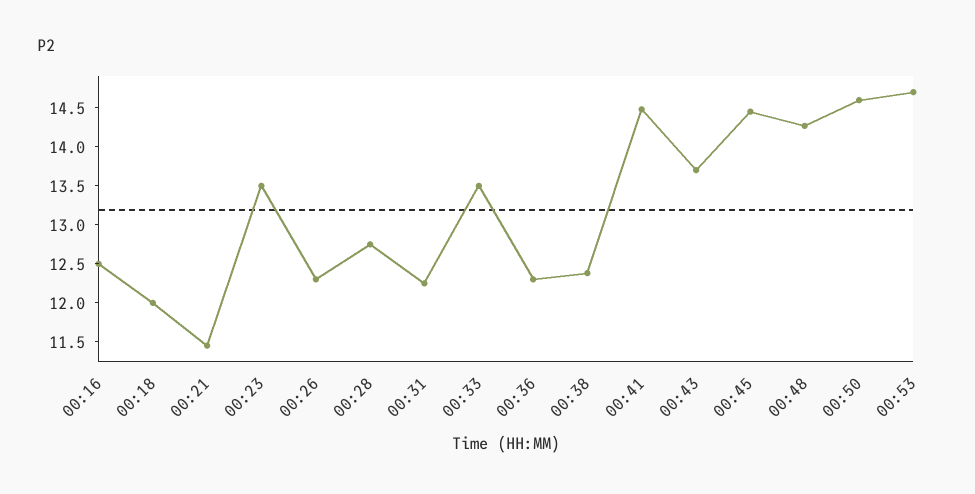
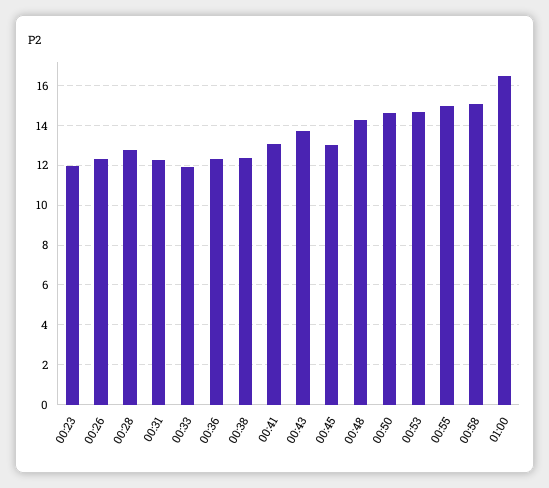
00:16: 12.5 -> none
00:18: 12 -> none
00:21: 11.5 -> none
00:23: 13.5 -> 12
00:33: 13.5 -> 12
00:41: 14.5 -> 13
00:45: 14.5 -> 13
00:55: none -> 15
00:58: none -> 15
01:00: none -> 16.5

